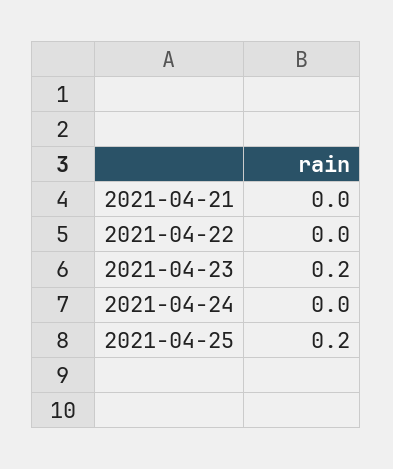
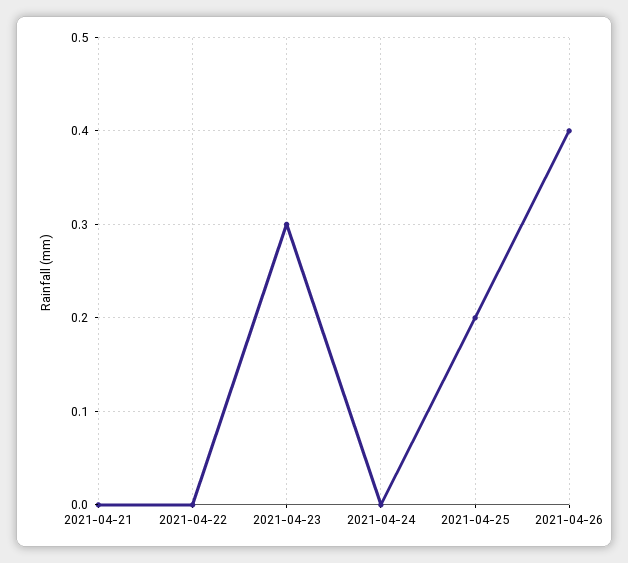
2021-04-23: 0.2 -> 0.3
2021-04-26: none -> 0.4

